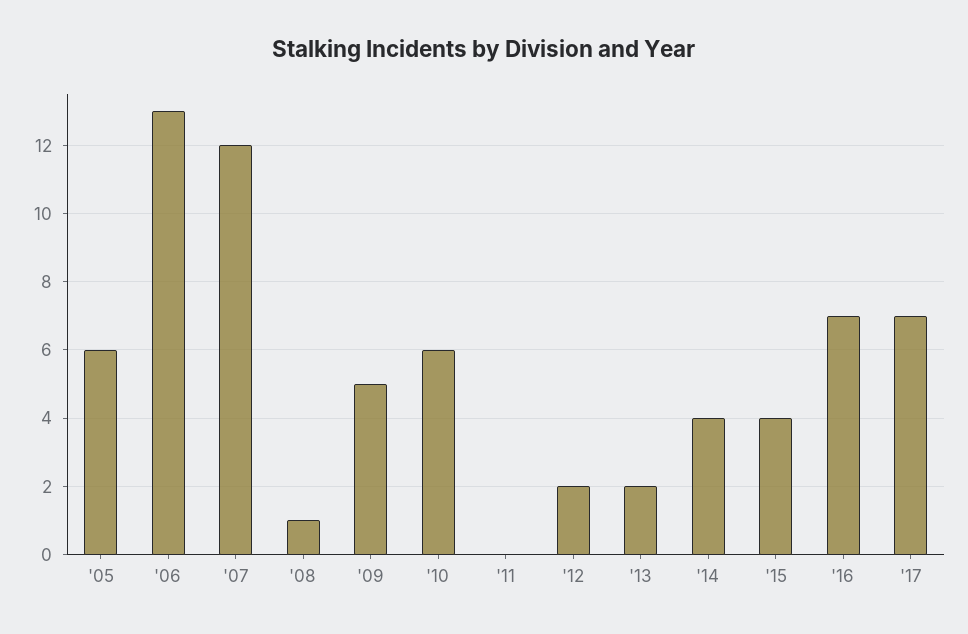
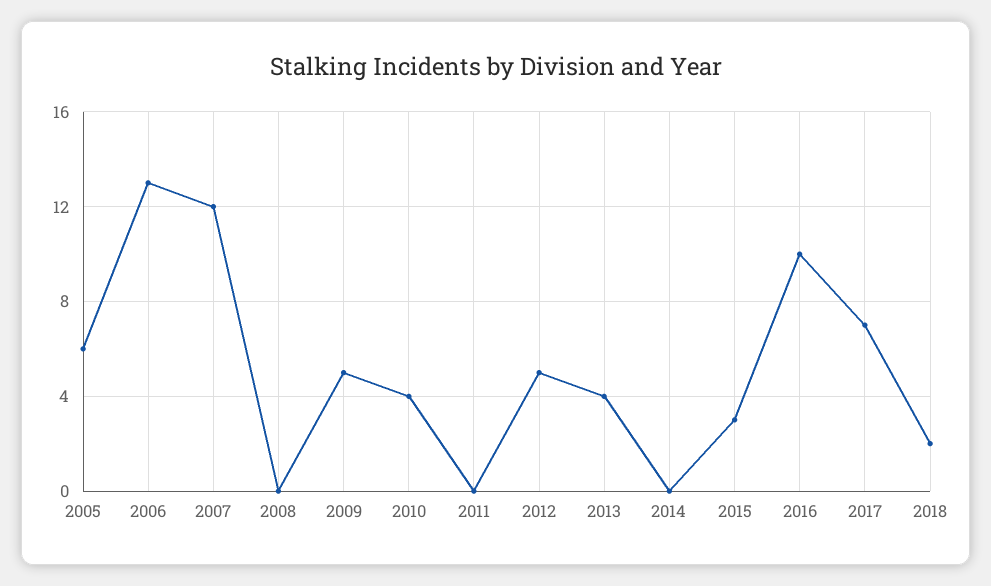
'08: 1 -> 0
'10: 6 -> 4
'12: 2 -> 5
'13: 2 -> 4
'14: 4 -> 0
'15: 4 -> 3
'16: 7 -> 10
2018: none -> 2

